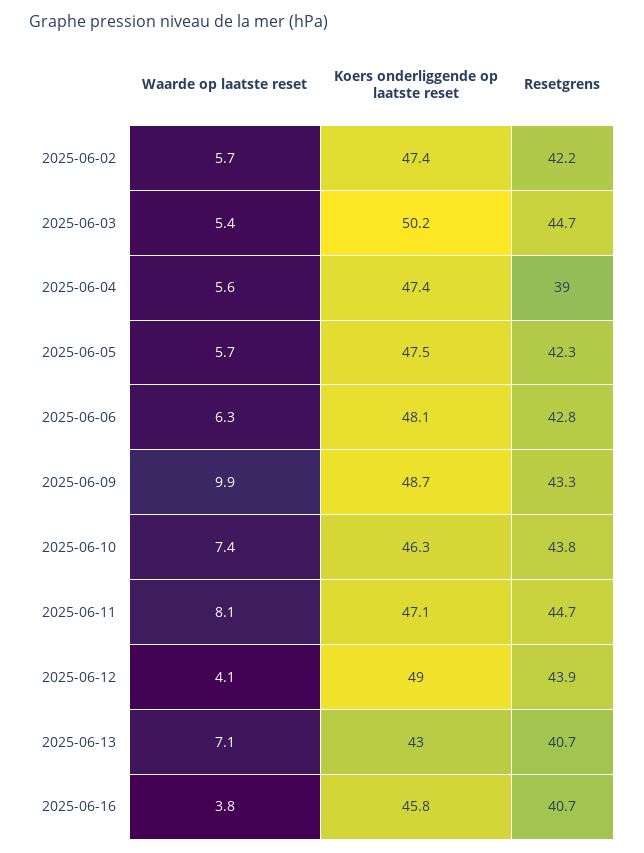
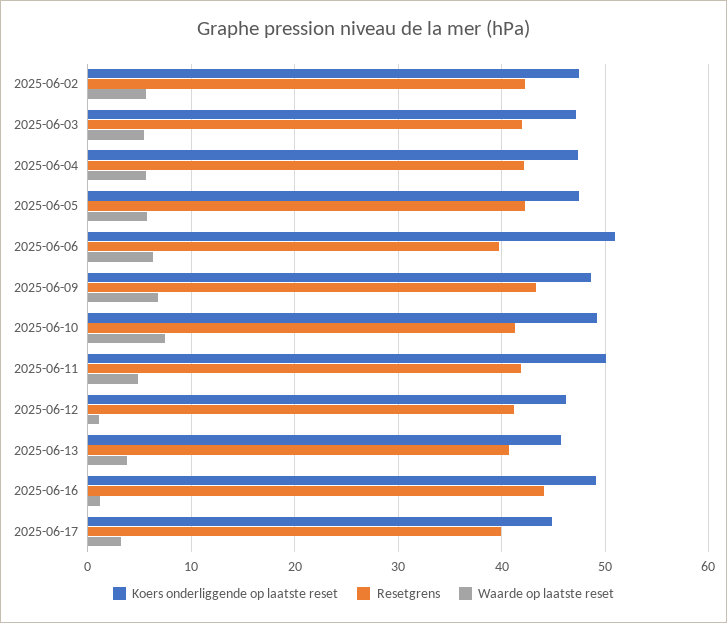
Koers onderliggende op laatste reset, 2025-06-03: 50.2 -> 47
Resetgrens, 2025-06-03: 44.7 -> 42
Resetgrens, 2025-06-04: 39 -> 42
Koers onderliggende op laatste reset, 2025-06-06: 48.1 -> 51
Resetgrens, 2025-06-06: 42.8 -> 40
Waarde op laatste reset, 2025-06-09: 9.9 -> 7
Koers onderliggende op laatste reset, 2025-06-10: 46.3 -> 49
Resetgrens, 2025-06-10: 43.8 -> 41
Waarde op laatste reset, 2025-06-11: 8.1 -> 5
Koers onderliggende op laatste reset, 2025-06-11: 47.1 -> 50
Resetgrens, 2025-06-11: 44.7 -> 42
Waarde op laatste reset, 2025-06-12: 4.1 -> 1
Koers onderliggende op laatste reset, 2025-06-12: 49 -> 46
Resetgrens, 2025-06-12: 43.9 -> 41
Waarde op laatste reset, 2025-06-13: 7.1 -> 4
Koers onderliggende op laatste reset, 2025-06-13: 43 -> 46
Waarde op laatste reset, 2025-06-16: 3.8 -> 1
Koers onderliggende op laatste reset, 2025-06-16: 45.8 -> 49
Resetgrens, 2025-06-16: 40.7 -> 44
Koers onderliggende op laatste reset, 2025-06-17: none -> 45
Resetgrens, 2025-06-17: none -> 40
Waarde op laatste reset, 2025-06-17: none -> 3

